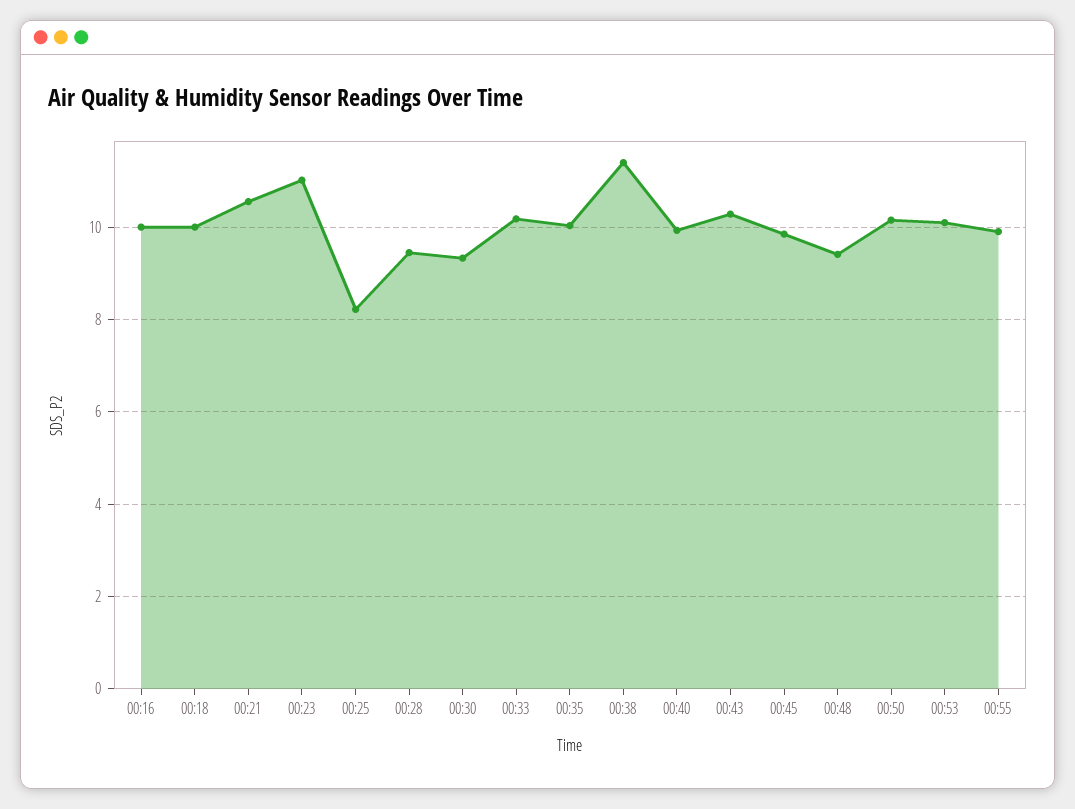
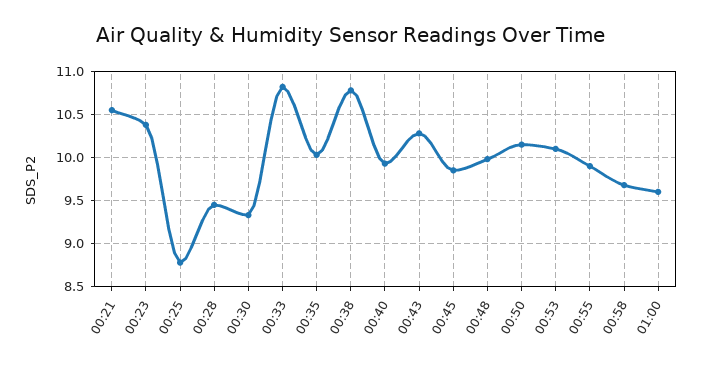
00:16: 10 -> none
00:18: 10 -> none
00:23: 11 -> 10.4
00:25: 8.2 -> 8.8
00:33: 10.2 -> 10.8
00:38: 11.4 -> 10.8
00:48: 9.4 -> 10
00:58: none -> 9.7
01:00: none -> 9.6

